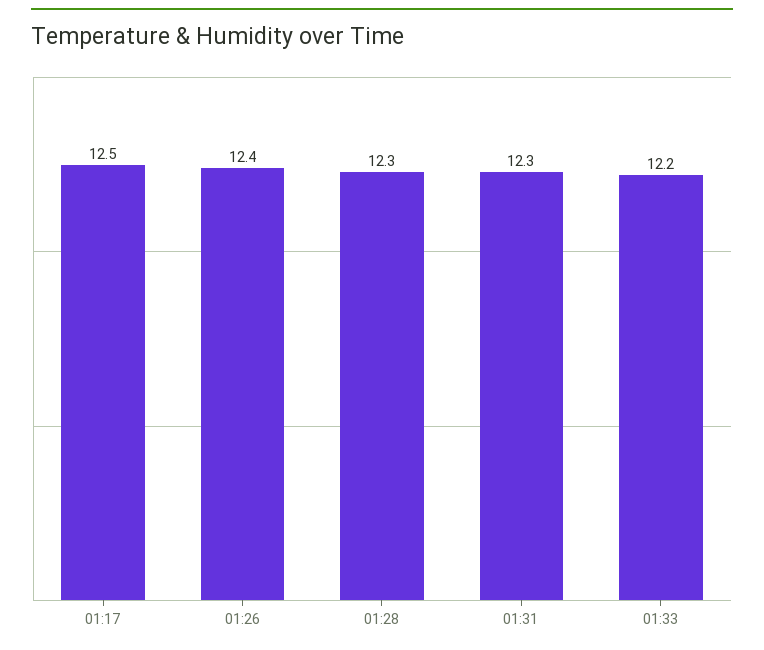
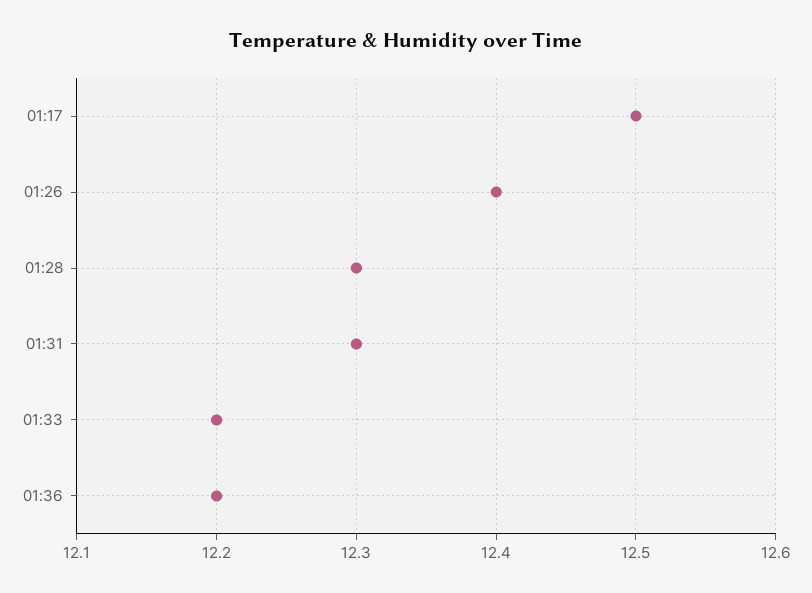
01:36: none -> 12.2

